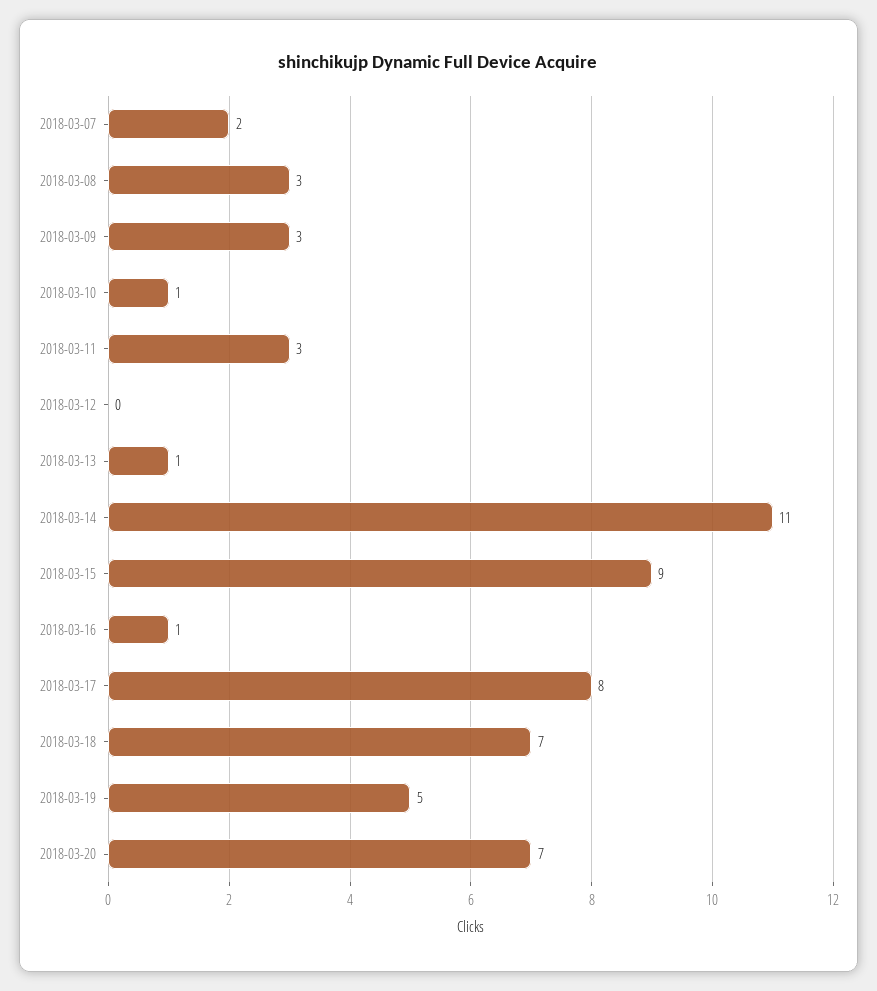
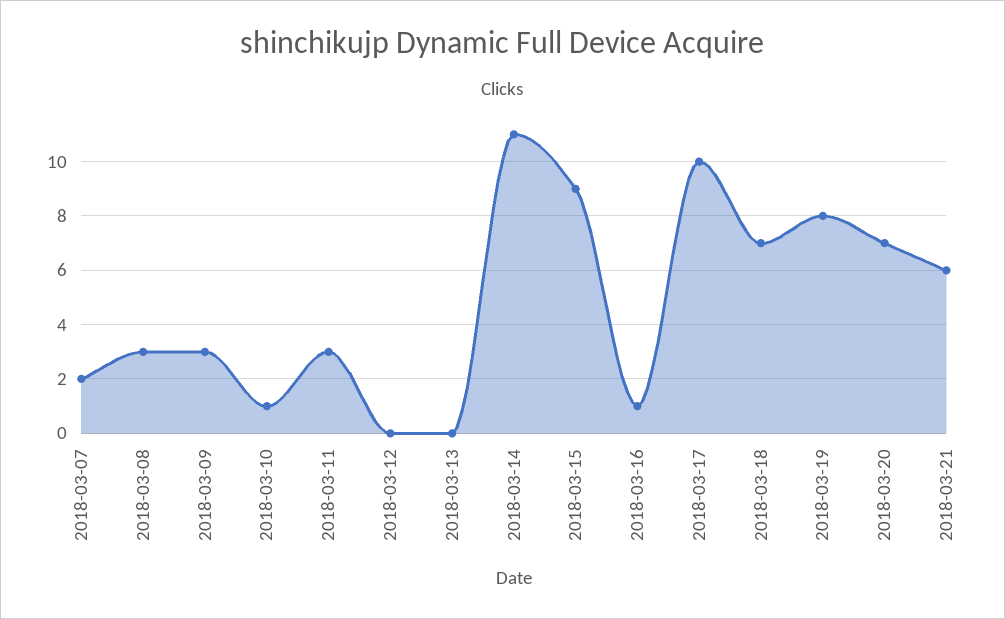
2018-03-13: 1 -> 0
2018-03-17: 8 -> 10
2018-03-19: 5 -> 8
2018-03-21: none -> 6

